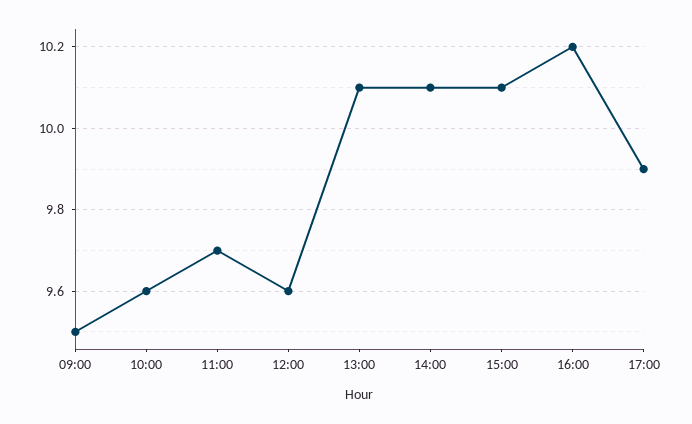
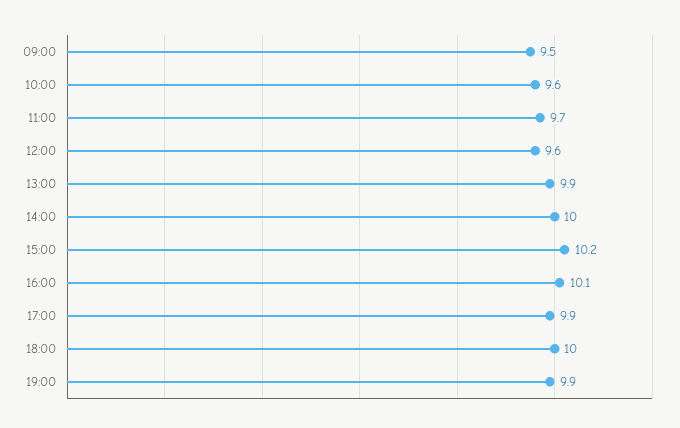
13:00: 10.1 -> 9.9
14:00: 10.1 -> 10
15:00: 10.1 -> 10.2
16:00: 10.2 -> 10.1
18:00: none -> 10
19:00: none -> 9.9

